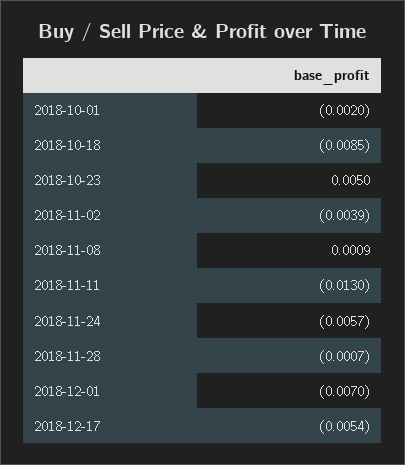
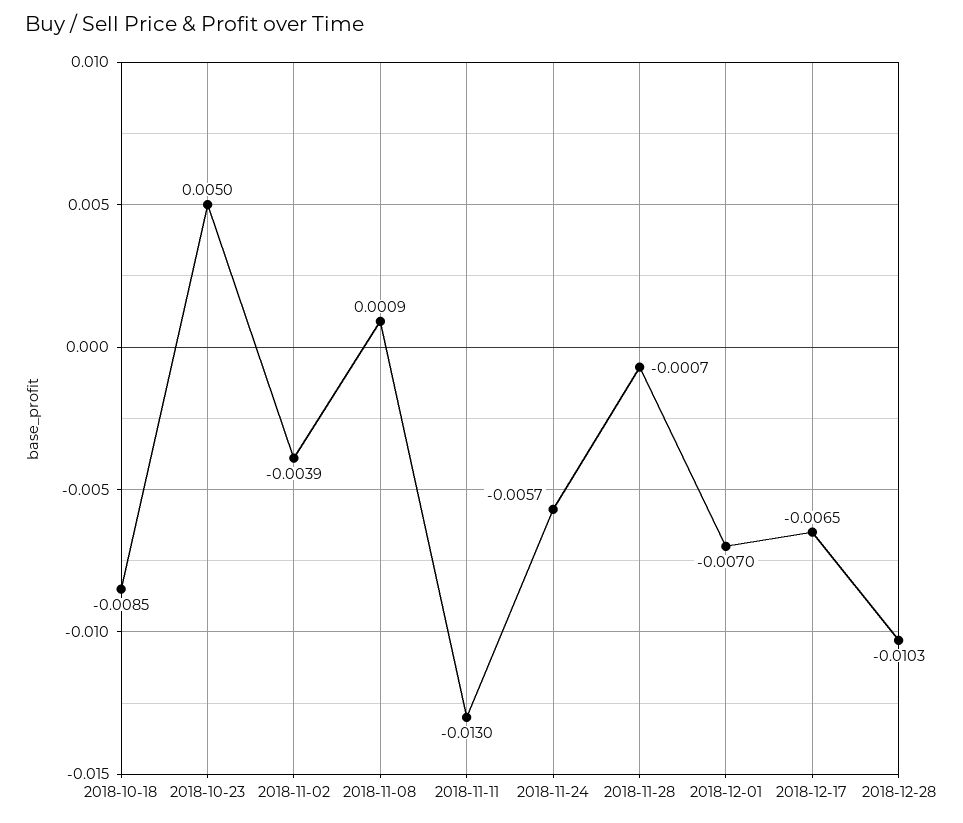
2018-10-01: -0.002 -> none
2018-12-17: -0.0054 -> -0.0065
2018-12-28: none -> -0.0103

